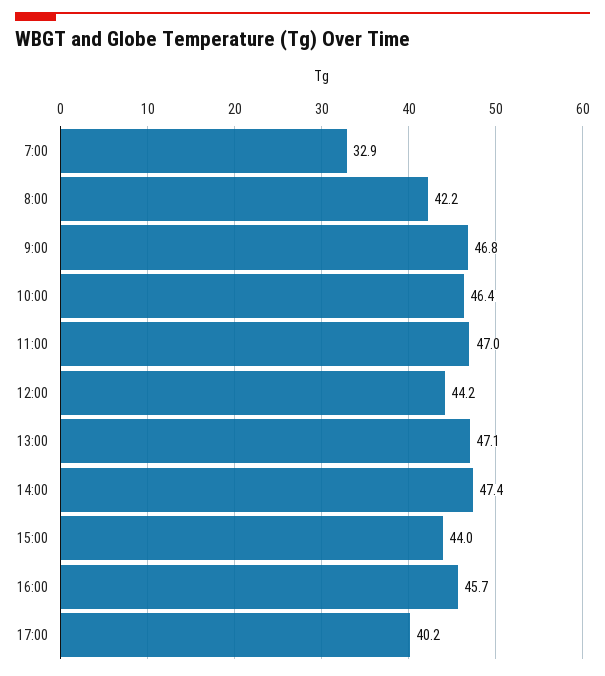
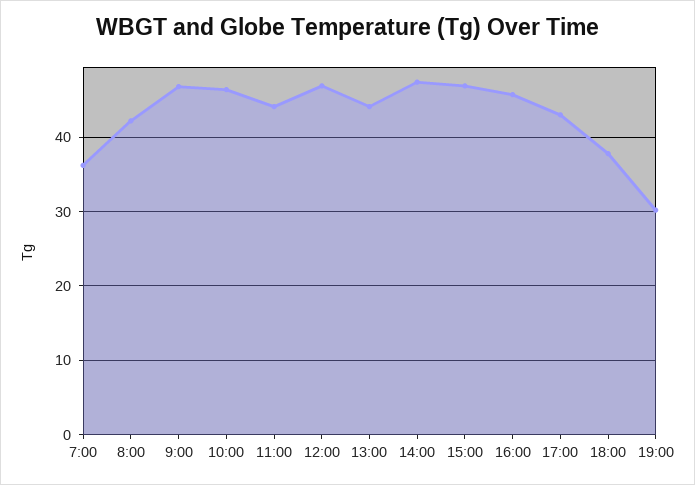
7:00: 32.9 -> 36
11:00: 47 -> 44
12:00: 44.2 -> 47
13:00: 47.1 -> 44
15:00: 44 -> 47
17:00: 40.2 -> 43
18:00: none -> 38
19:00: none -> 30

